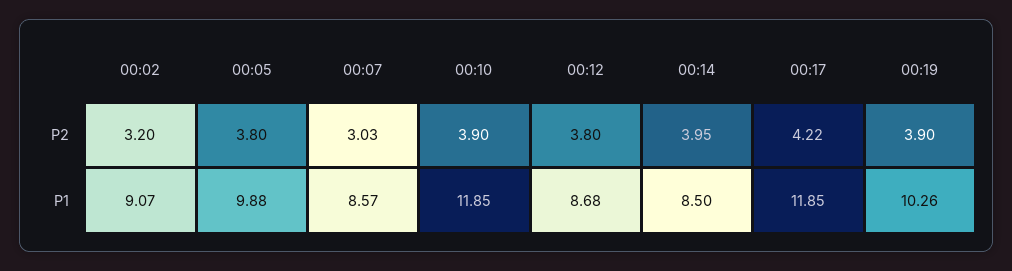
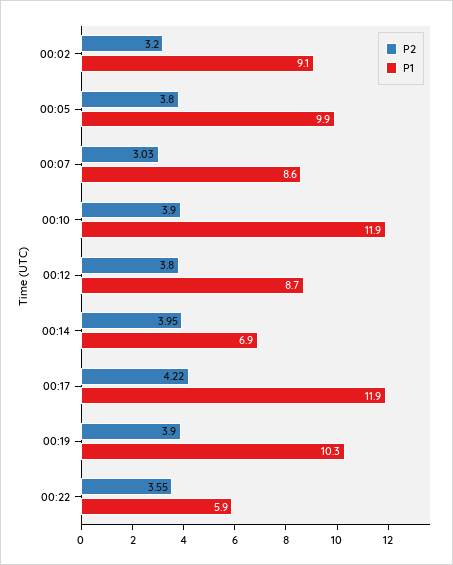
P1, 00:14: 8.5 -> 6.9
P2, 00:22: none -> 3.55
P1, 00:22: none -> 5.9

